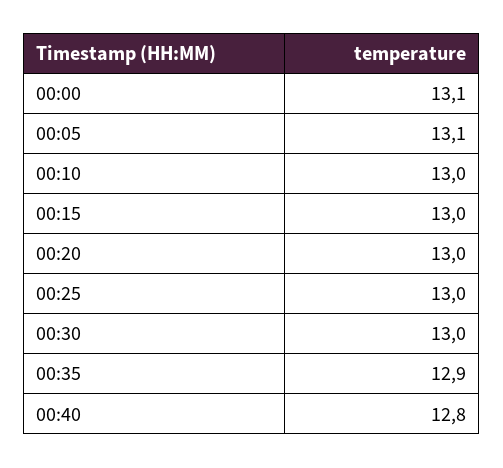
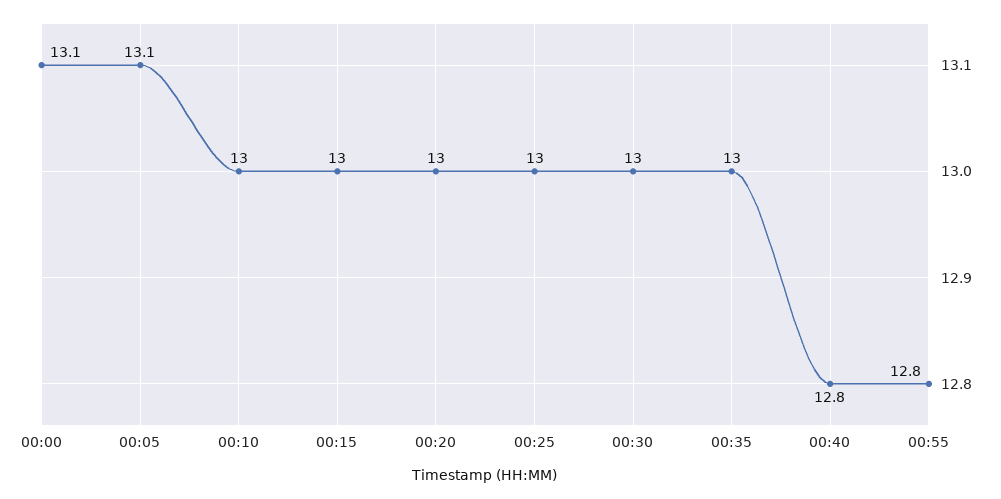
00:35: 12.9 -> 13
00:55: none -> 12.8

